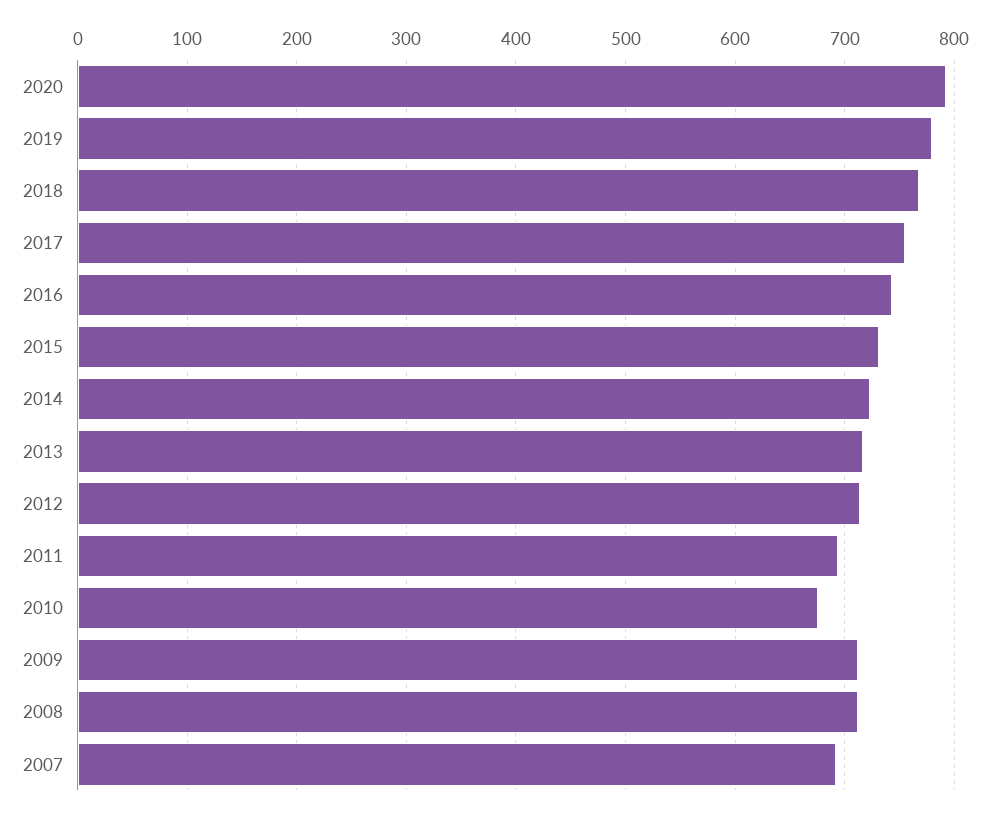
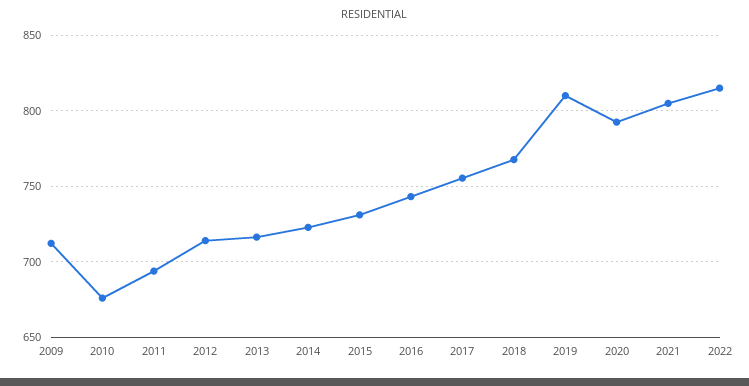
2019: 780 -> 810
2008: 710 -> none
2007: 690 -> none
2021: none -> 805
2022: none -> 815

